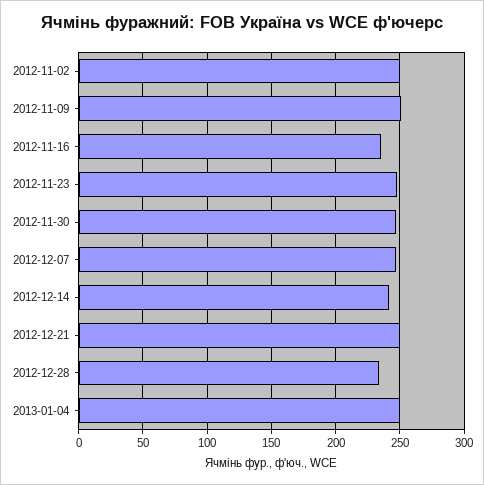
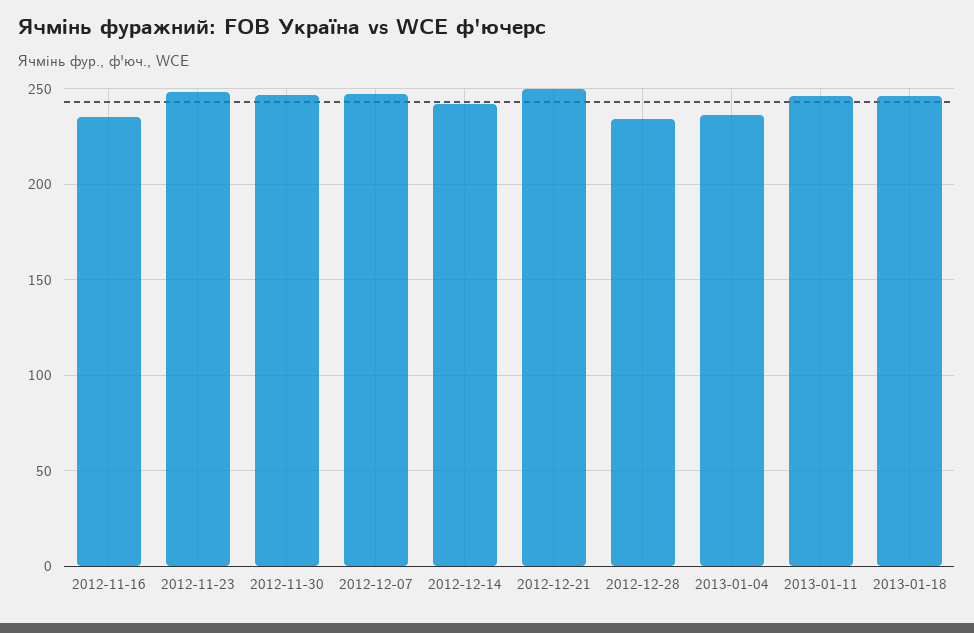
2012-11-02: 250 -> none
2012-11-09: 250 -> none
2013-01-04: 250 -> 235
2013-01-11: none -> 245
2013-01-18: none -> 245

